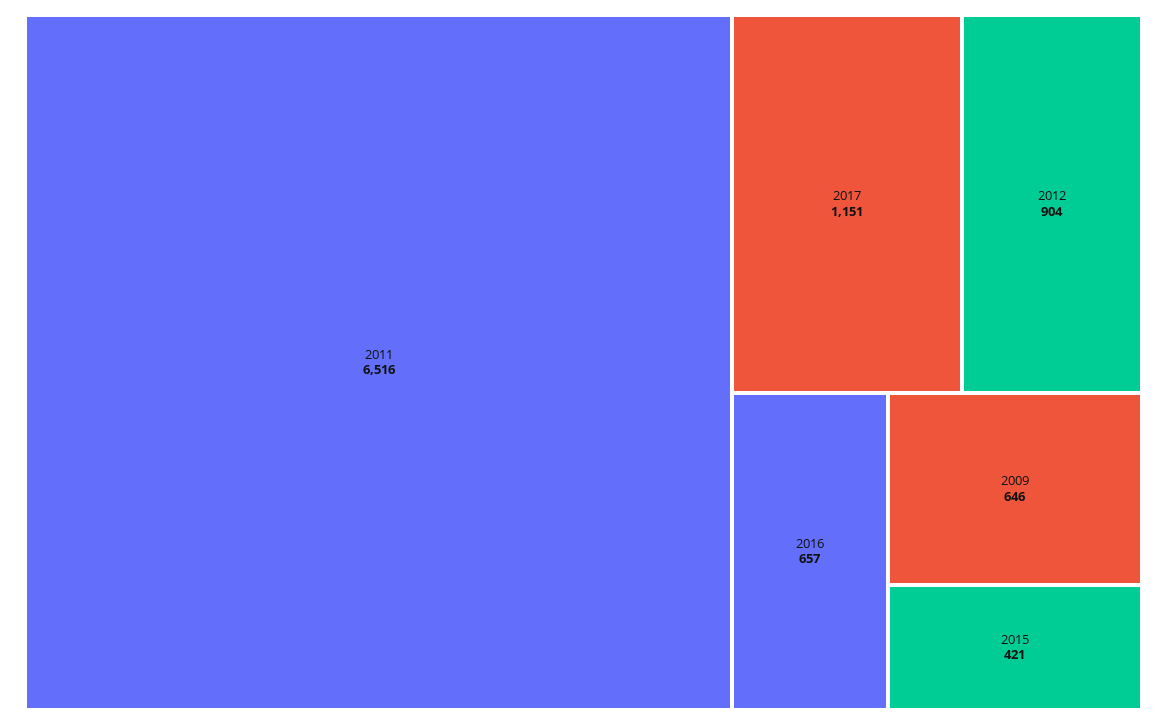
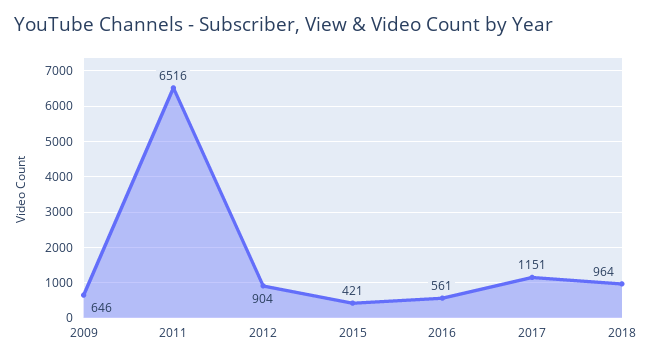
2016: 657 -> 561
2018: none -> 964

